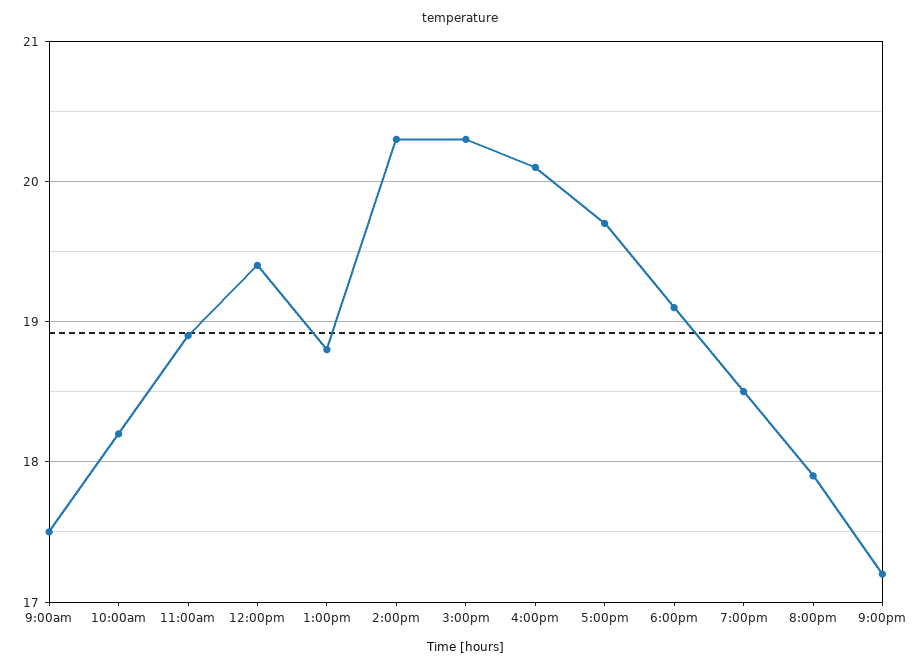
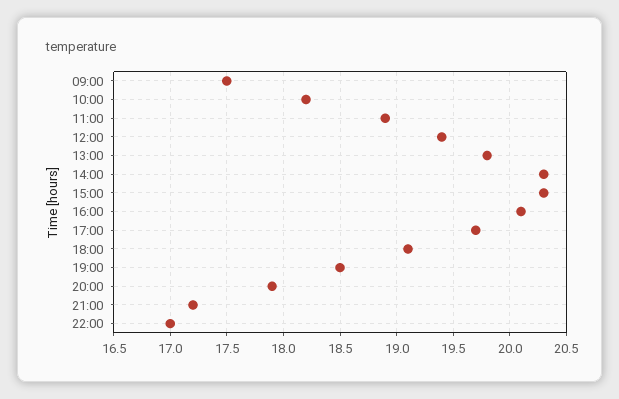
1:00pm: 18.8 -> 19.8
22:00: none -> 17

